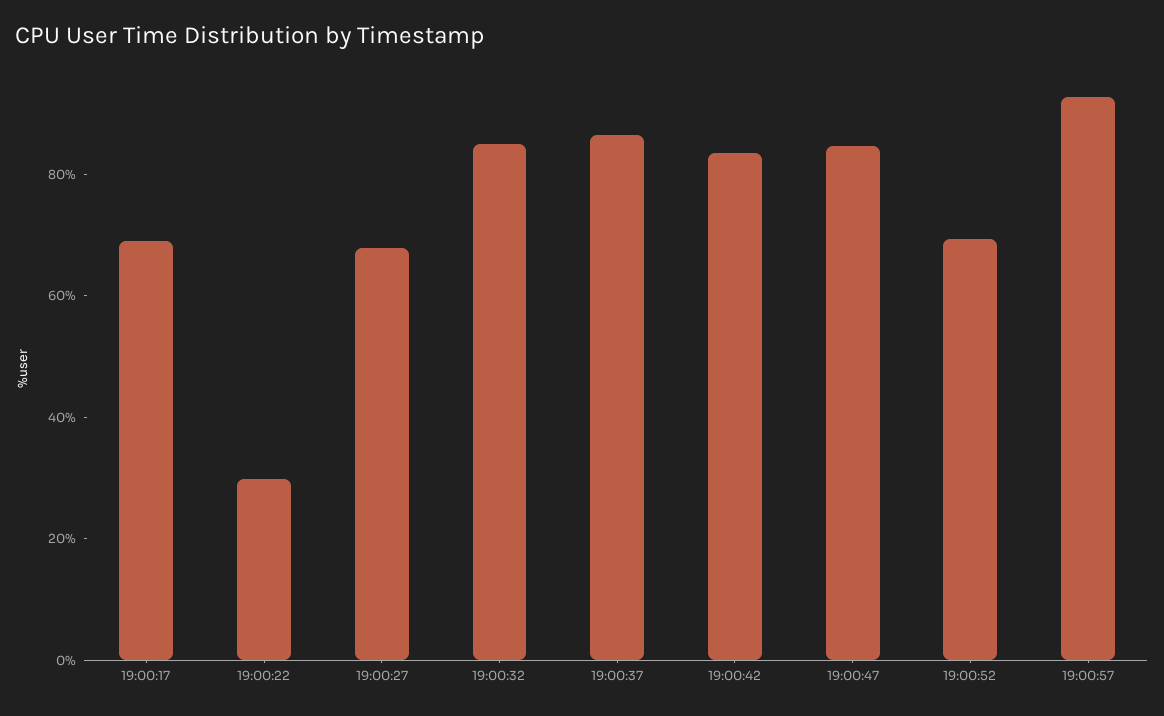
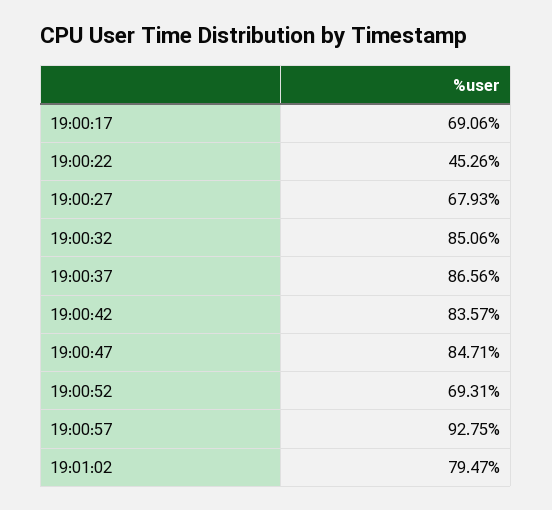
19:00:22: 30 -> 45.26
19:01:02: none -> 79.47

